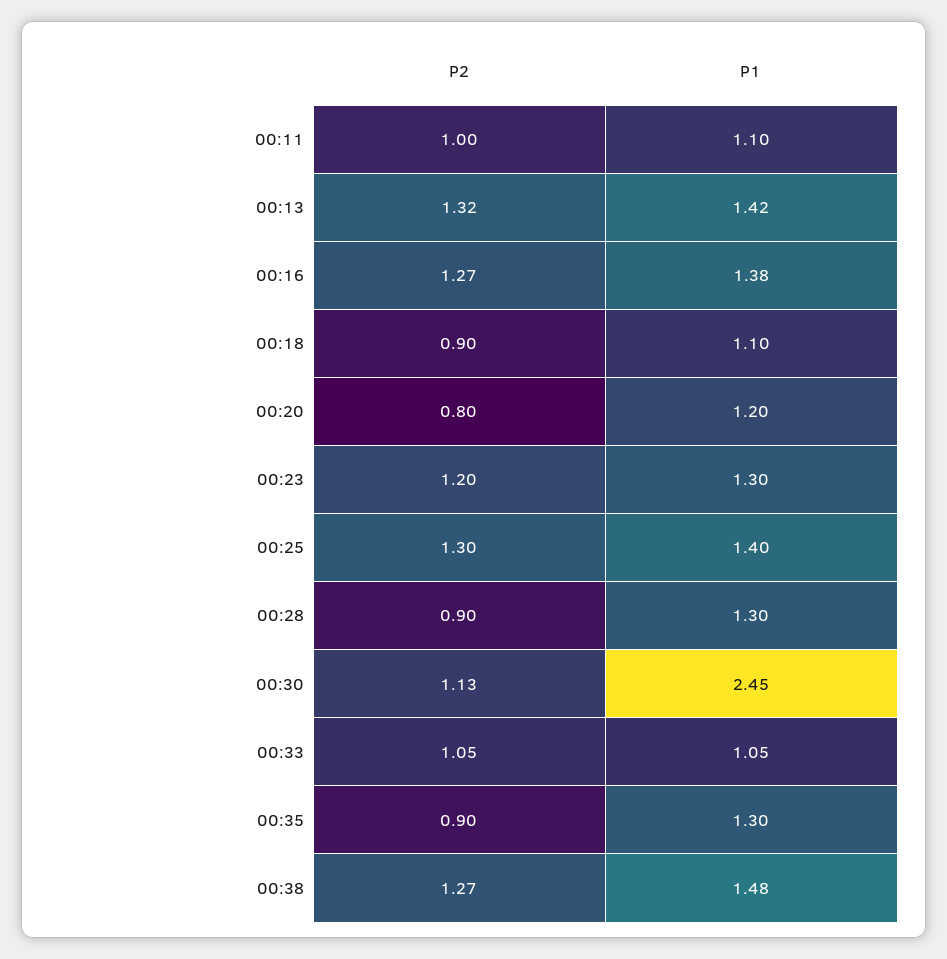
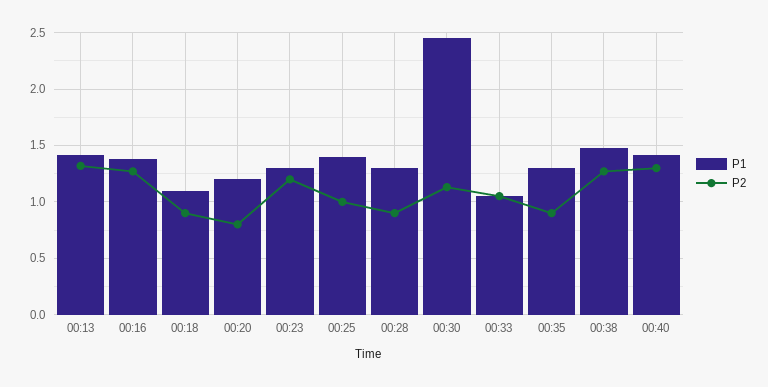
P2, 00:11: 1 -> none
P1, 00:11: 1.1 -> none
P2, 00:25: 1.3 -> 1
P1, 00:40: none -> 1.4
P2, 00:40: none -> 1.3

